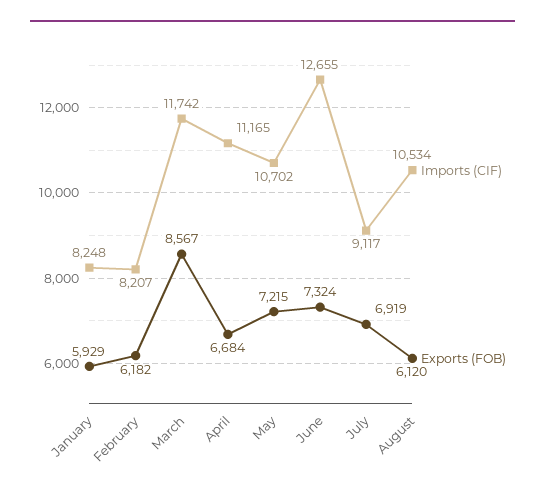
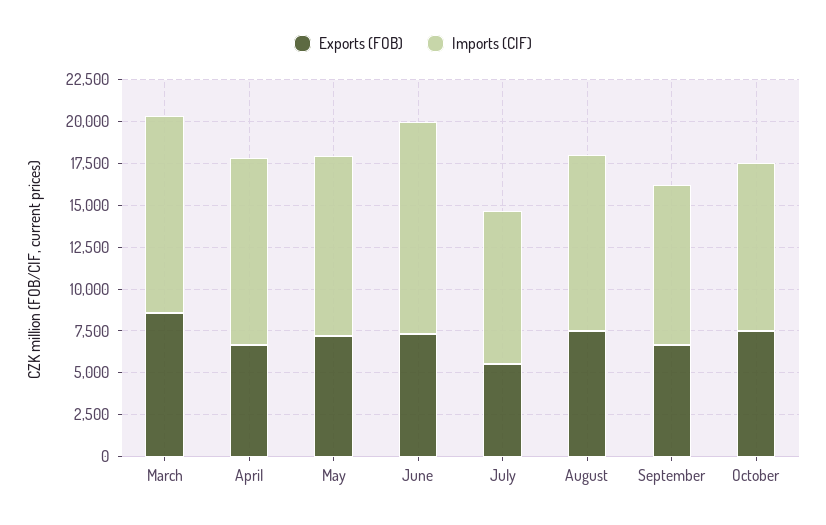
Imports (CIF), January: 8248 -> none
Exports (FOB), January: 5929 -> none
Imports (CIF), February: 8207 -> none
Exports (FOB), February: 6182 -> none
Exports (FOB), July: 6919 -> 5500
Exports (FOB), August: 6120 -> 7500
Exports (FOB), September: none -> 6500
Imports (CIF), September: none -> 9500
Exports (FOB), October: none -> 7500
Imports (CIF), October: none -> 10000

